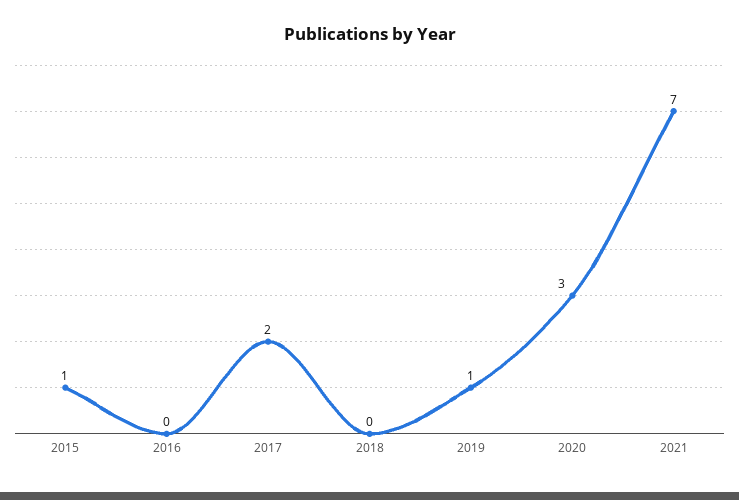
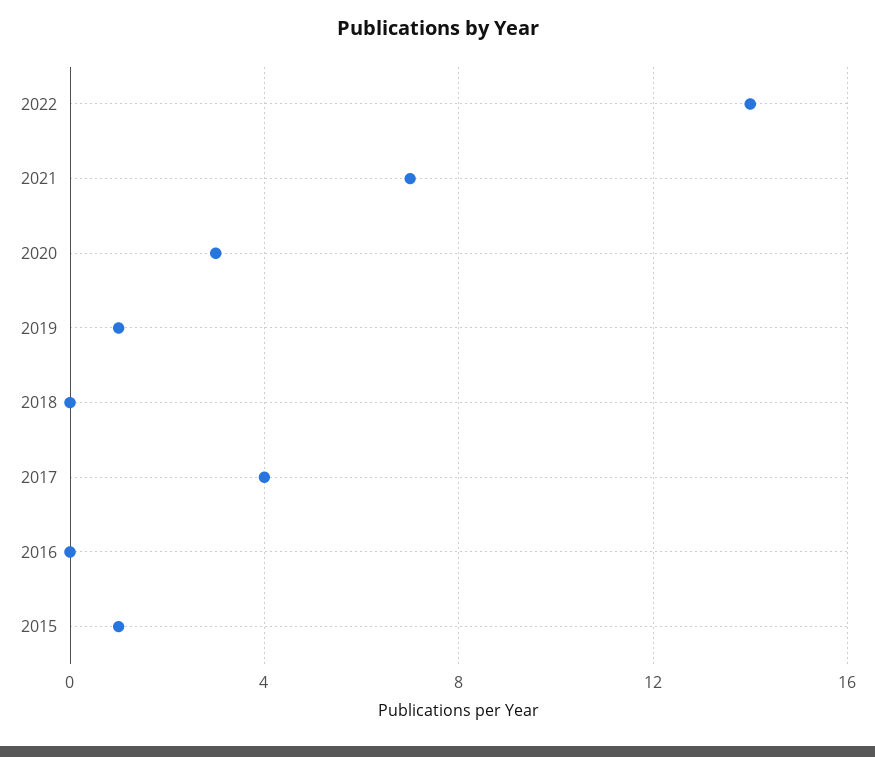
2017: 2 -> 4
2022: none -> 14

